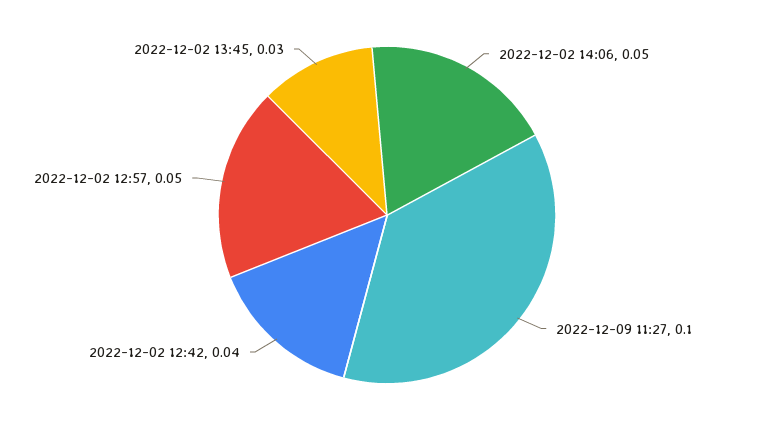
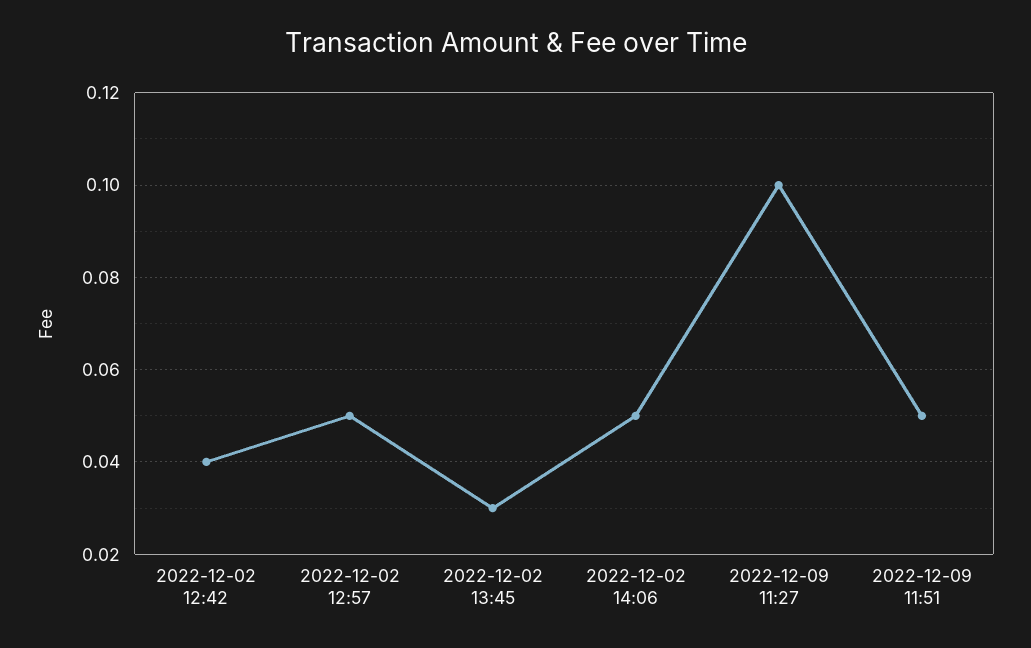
2022-12-09 11:51: none -> 0.05

